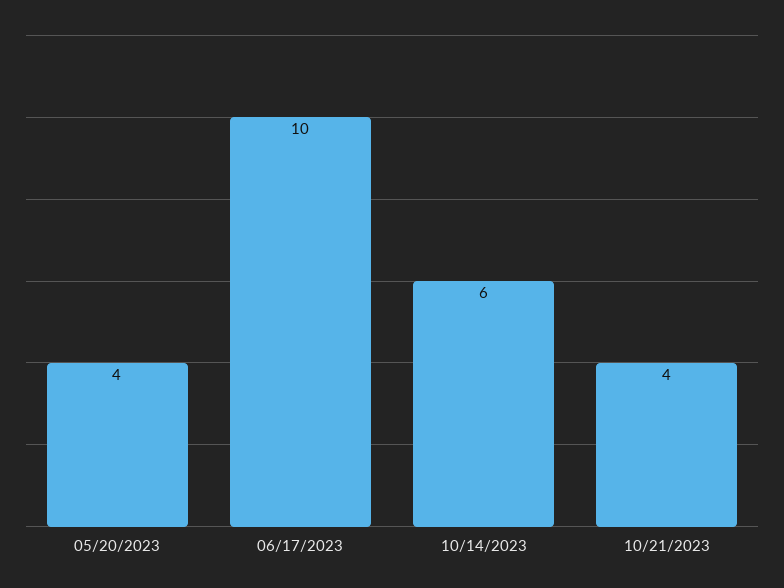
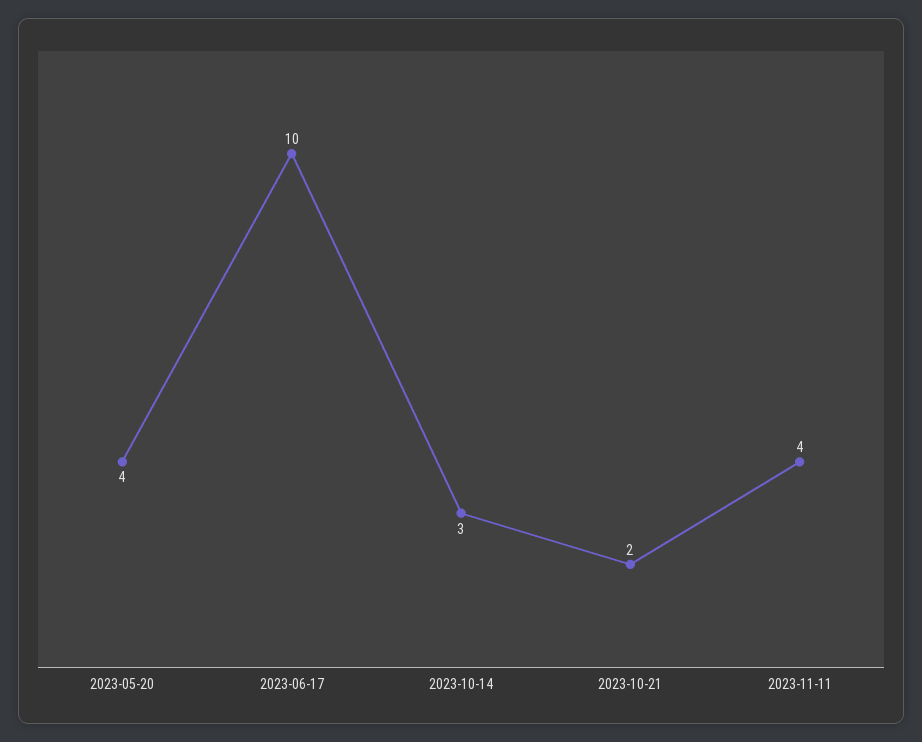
10/14/2023: 6 -> 3
10/21/2023: 4 -> 2
2023-11-11: none -> 4

